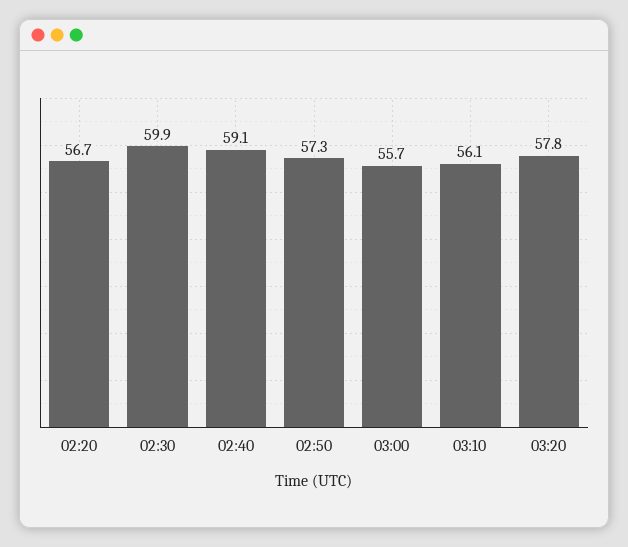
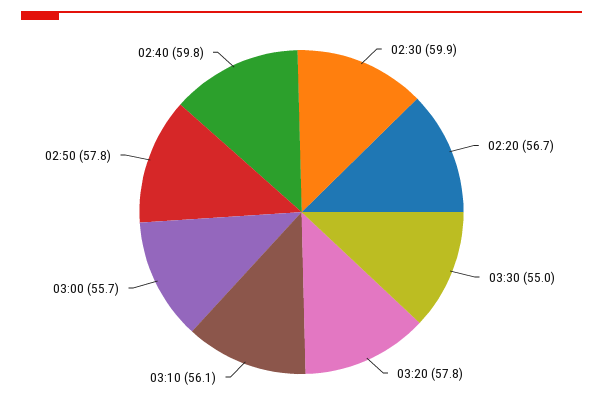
02:40: 59.1 -> 59.8
02:50: 57.3 -> 57.8
03:30: none -> 55

